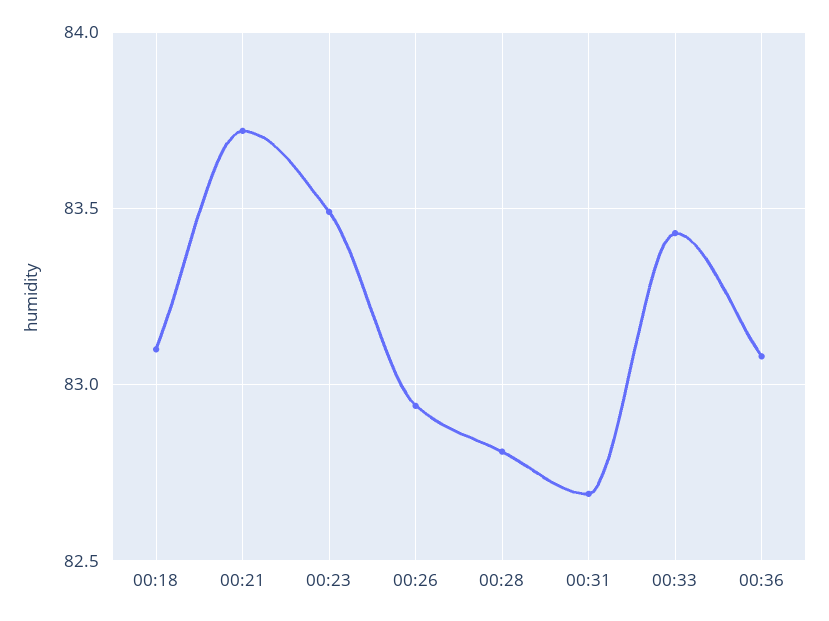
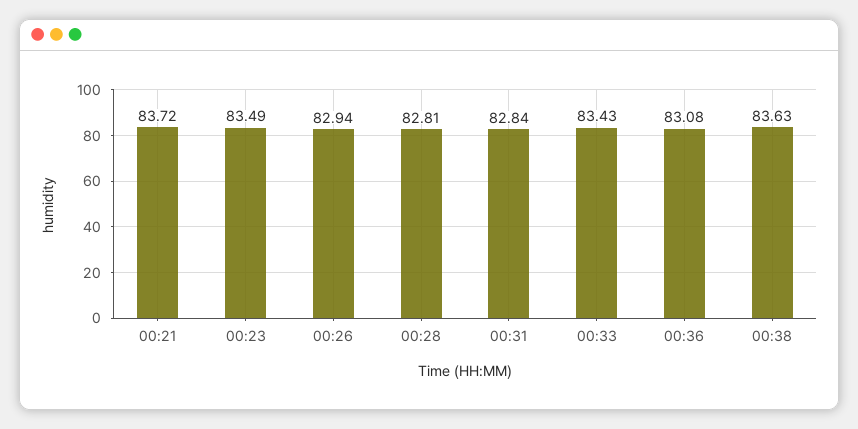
00:18: 83.1 -> none
00:31: 82.7 -> 82.84
00:38: none -> 83.63

